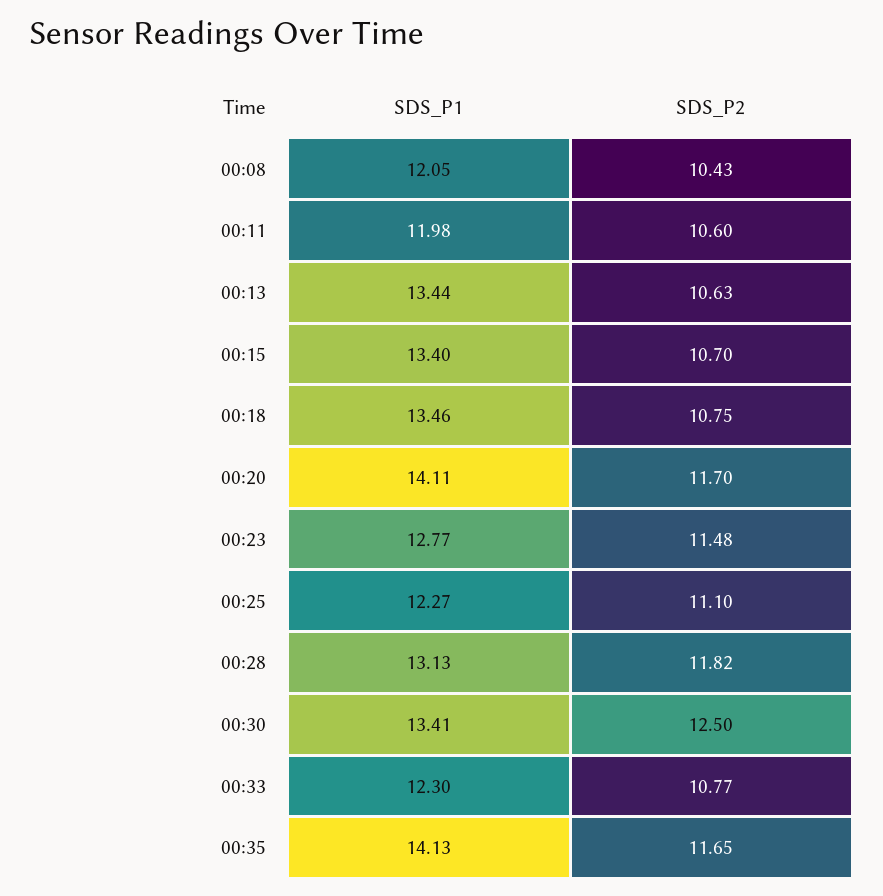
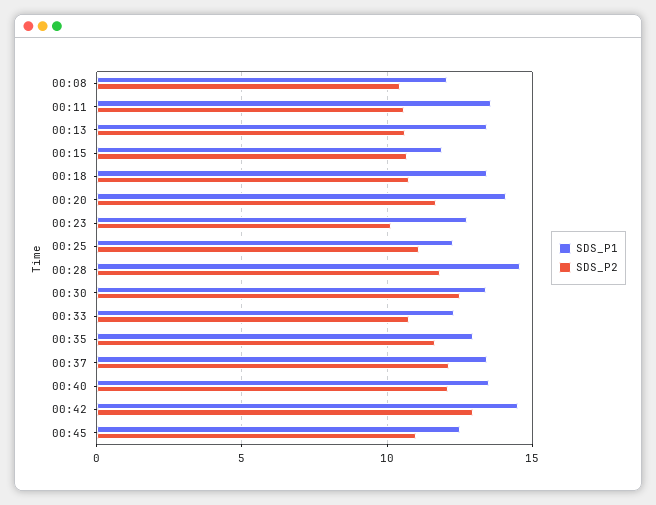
SDS_P1, 00:11: 11.98 -> 13.5
SDS_P1, 00:15: 13.4 -> 12
SDS_P2, 00:23: 11.48 -> 10
SDS_P1, 00:28: 13.13 -> 14.5
SDS_P1, 00:35: 14.13 -> 13
SDS_P1, 00:37: none -> 13.5
SDS_P2, 00:37: none -> 12
SDS_P1, 00:40: none -> 13.5
SDS_P2, 00:40: none -> 12
SDS_P1, 00:42: none -> 14.5
SDS_P2, 00:42: none -> 13
SDS_P1, 00:45: none -> 12.5
SDS_P2, 00:45: none -> 11

